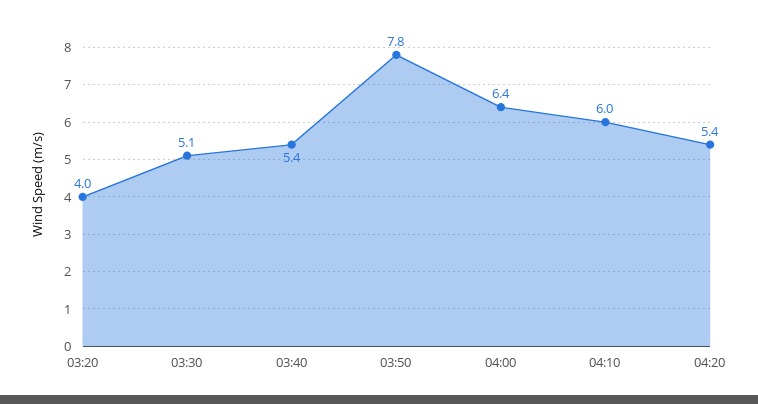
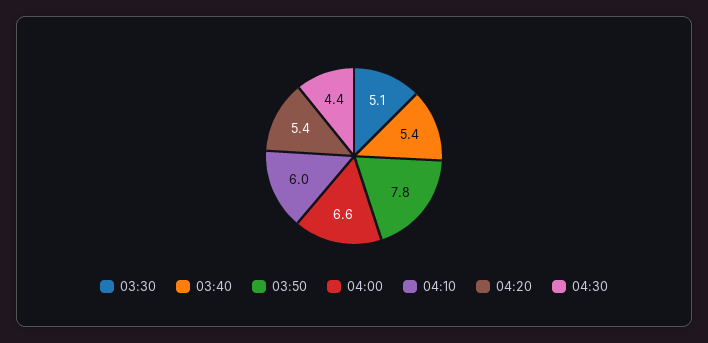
03:20: 4 -> none
04:00: 6.4 -> 6.6
04:30: none -> 4.4

